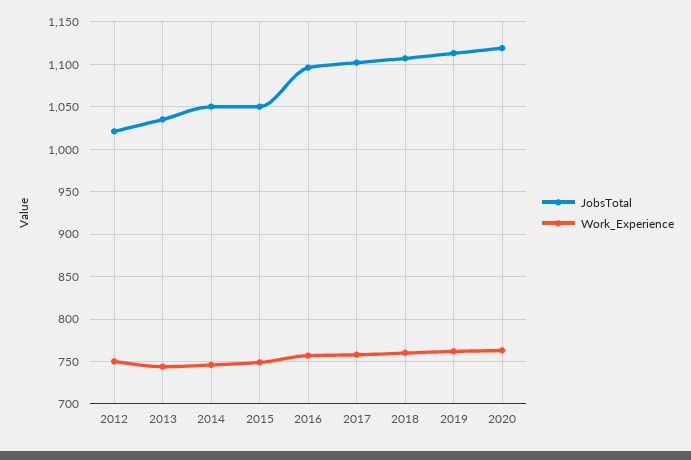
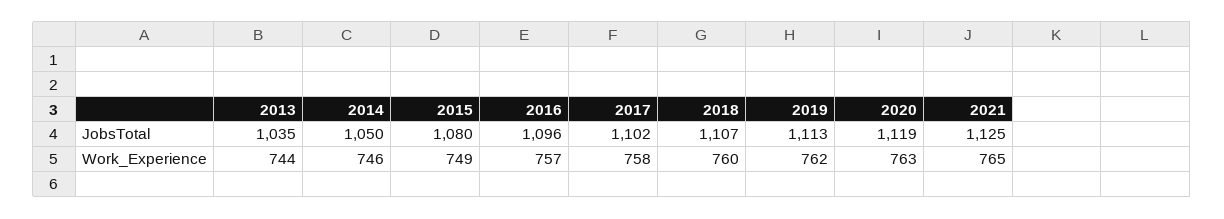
JobsTotal, 2012: 1020 -> none
Work_Experience, 2012: 750 -> none
JobsTotal, 2015: 1050 -> 1080
JobsTotal, 2021: none -> 1125
Work_Experience, 2021: none -> 765

